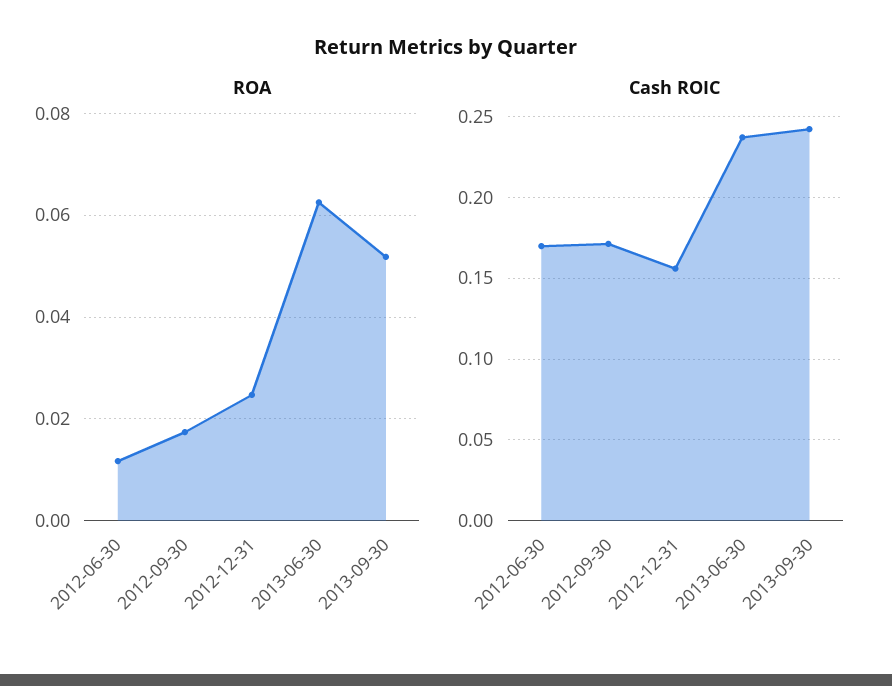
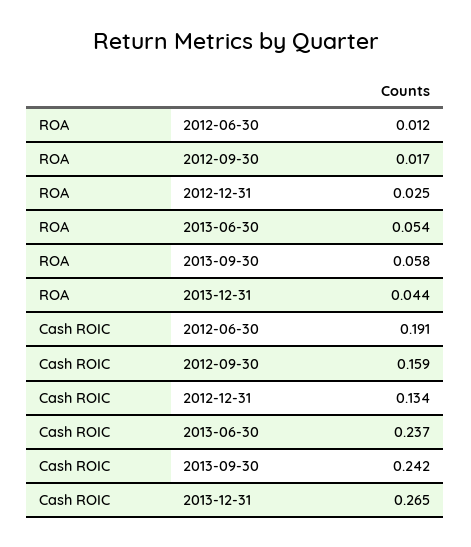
ROA, 2013-06-30: 0.062 -> 0.054
ROA, 2013-09-30: 0.052 -> 0.058
Cash ROIC, 2012-06-30: 0.17 -> 0.191
Cash ROIC, 2012-09-30: 0.17 -> 0.159
Cash ROIC, 2012-12-31: 0.155 -> 0.134
ROA, 2013-12-31: none -> 0.044
Cash ROIC, 2013-12-31: none -> 0.265

